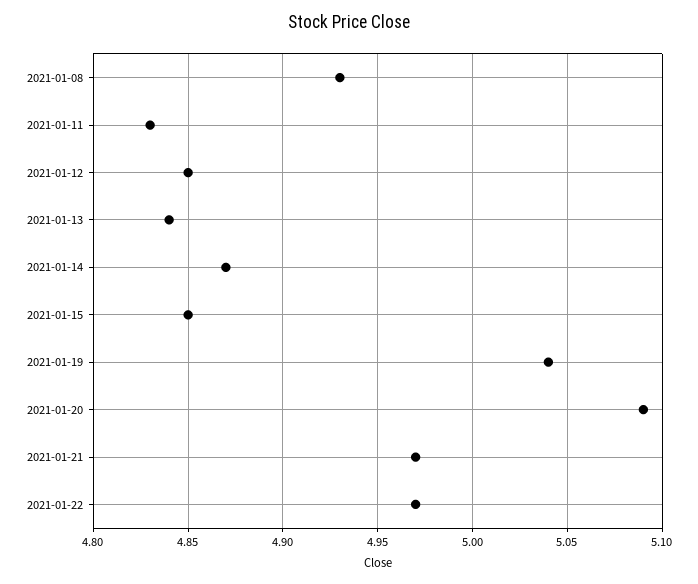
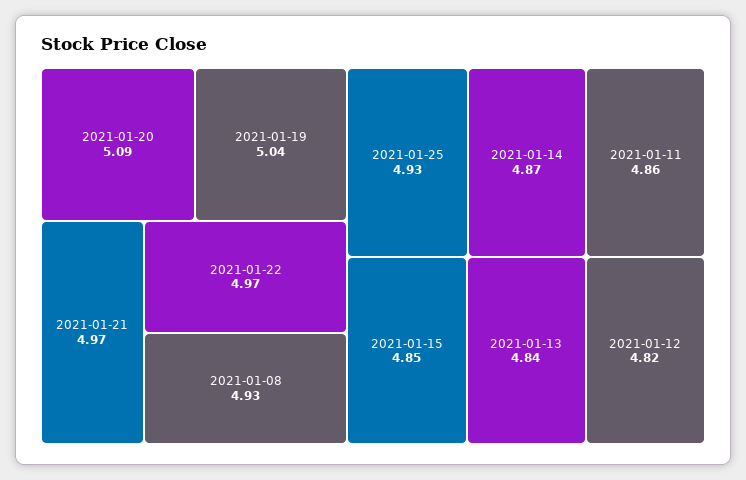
2021-01-11: 4.83 -> 4.86
2021-01-12: 4.85 -> 4.82
2021-01-25: none -> 4.93

